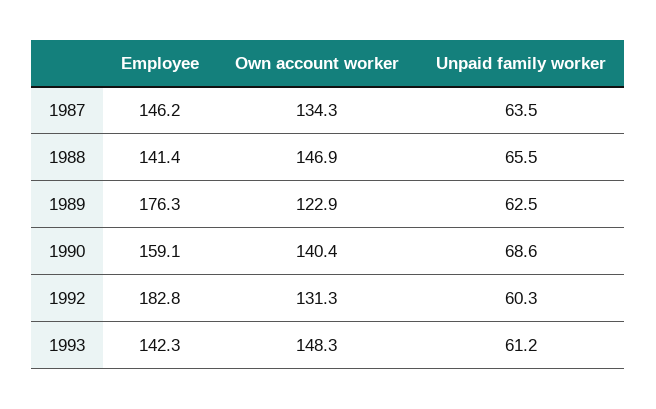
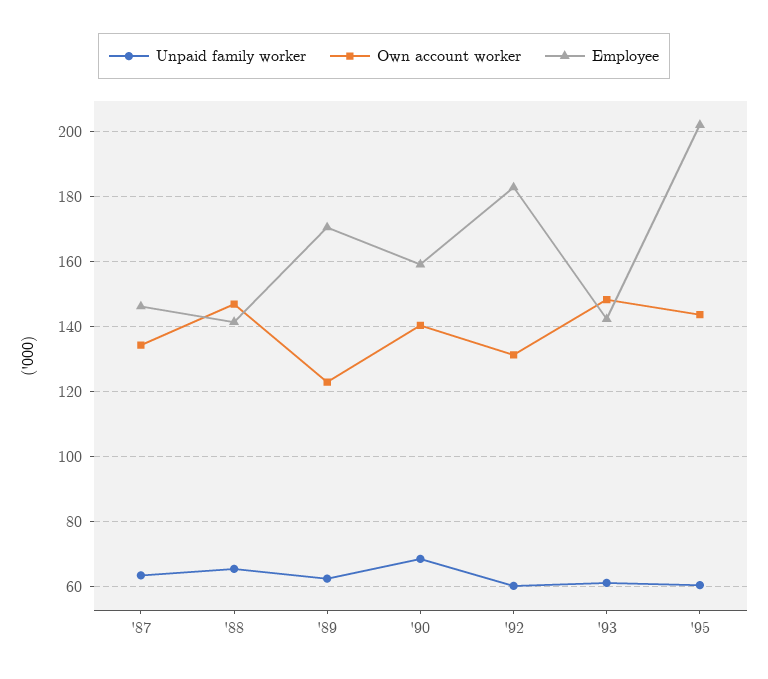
Employee, 1989: 176.3 -> 170
Unpaid family worker, '95: none -> 60
Own account worker, '95: none -> 144
Employee, '95: none -> 202

